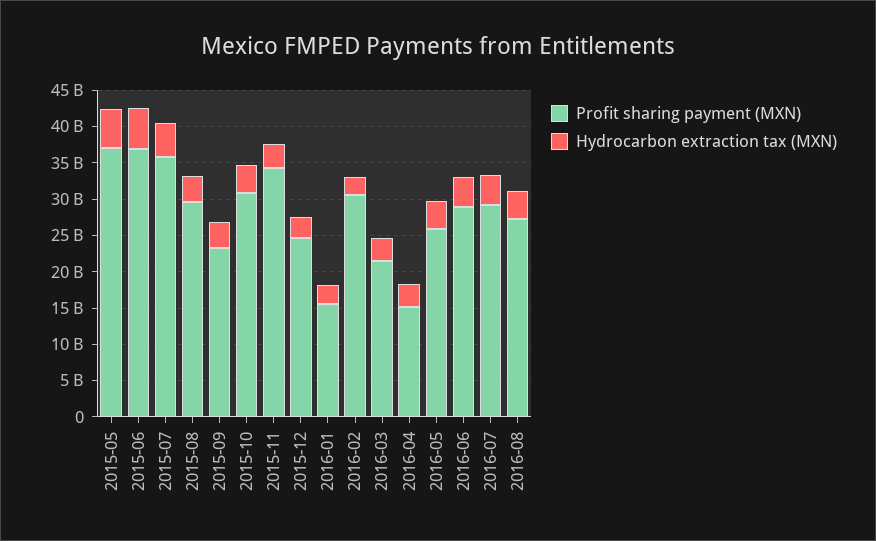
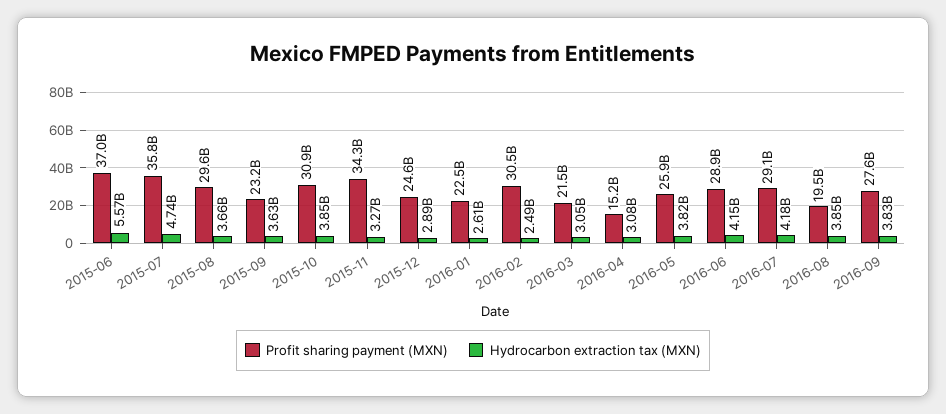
Profit sharing payment (MXN), 2015-05: 37500000000 -> none
Hydrocarbon extraction tax (MXN), 2015-05: 5000000000 -> none
Profit sharing payment (MXN), 2016-01: 15000000000 -> 22500000000
Profit sharing payment (MXN), 2016-08: 27500000000 -> 19500000000
Profit sharing payment (MXN), 2016-09: none -> 27600000000
Hydrocarbon extraction tax (MXN), 2016-09: none -> 3830000000

